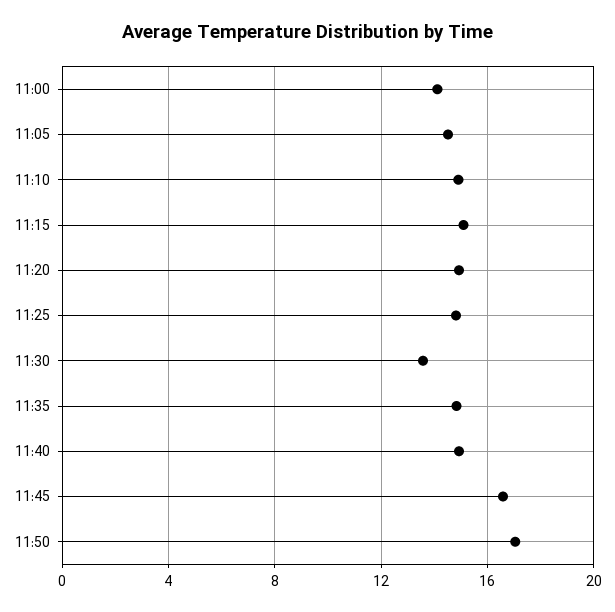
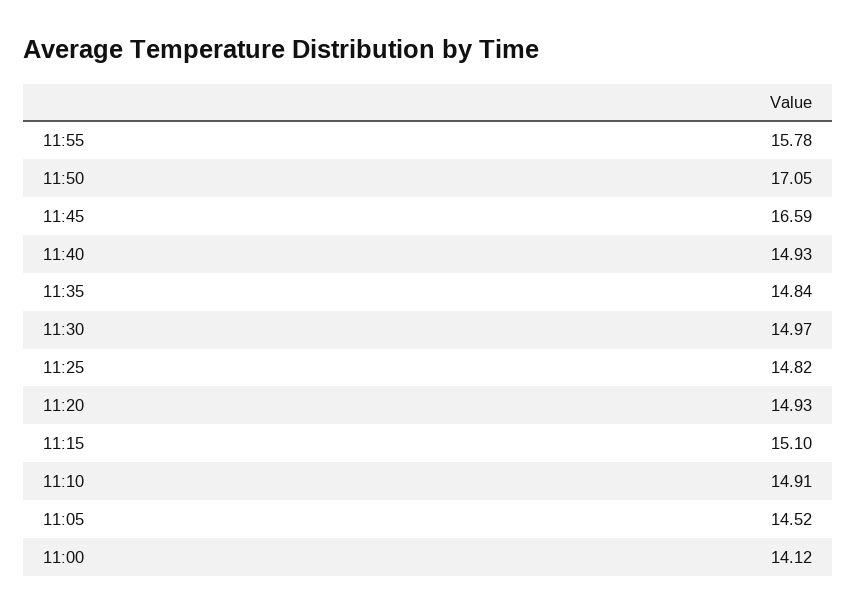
11:30: 13.5 -> 14.97
11:55: none -> 15.78

